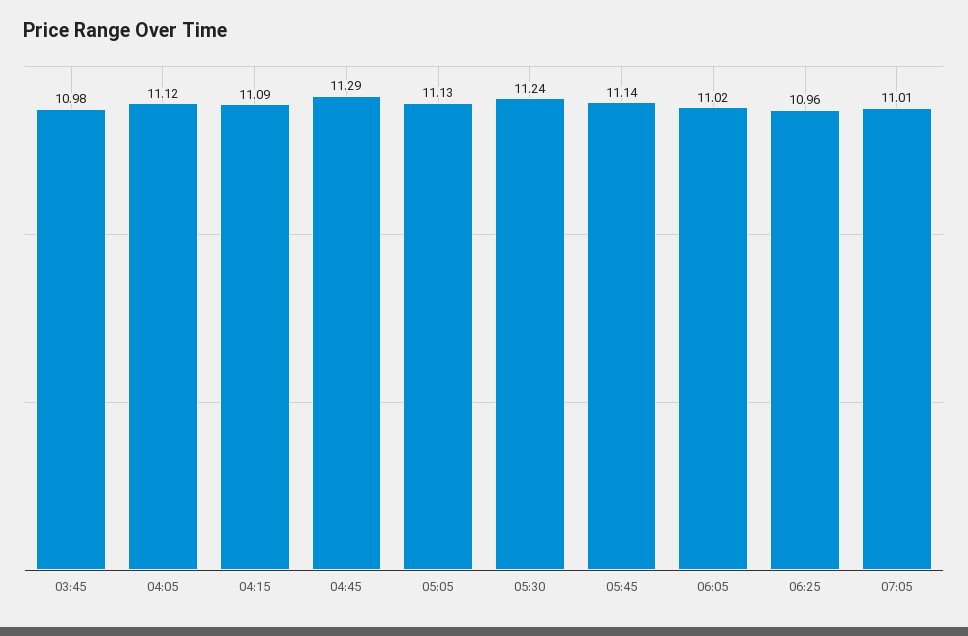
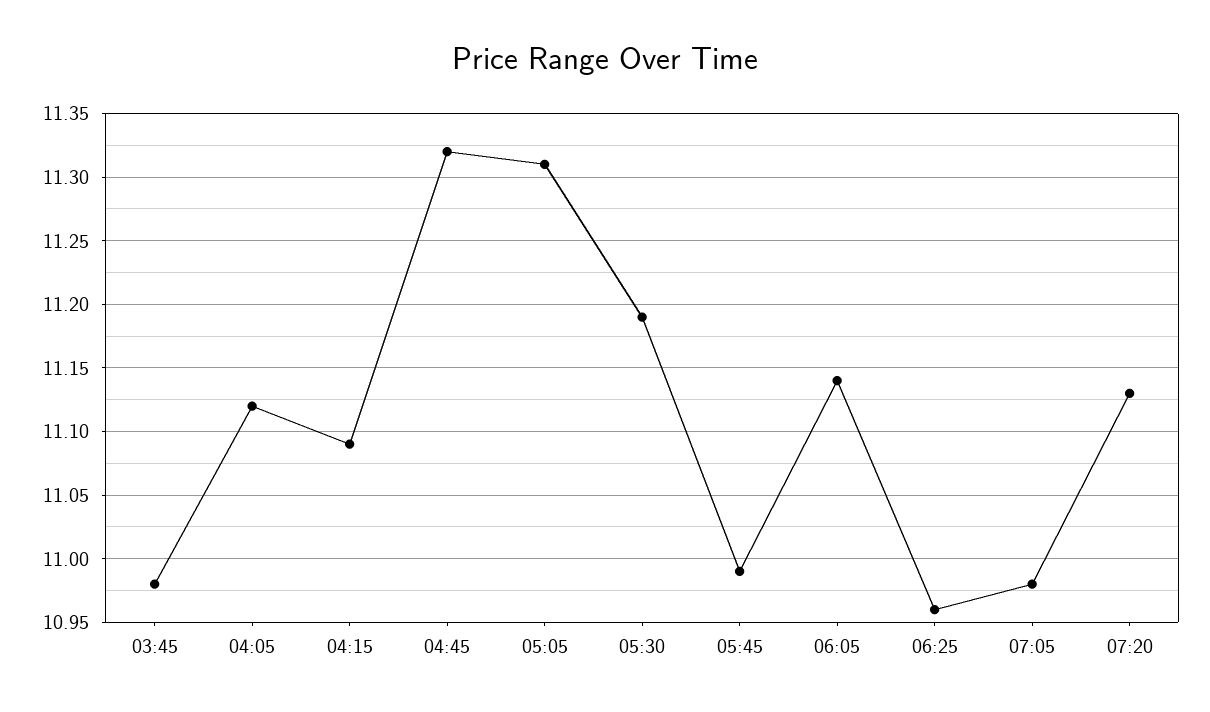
04:45: 11.29 -> 11.32
05:05: 11.13 -> 11.31
05:30: 11.24 -> 11.19
05:45: 11.14 -> 10.99
06:05: 11.02 -> 11.14
07:05: 11.01 -> 10.98
07:20: none -> 11.13

